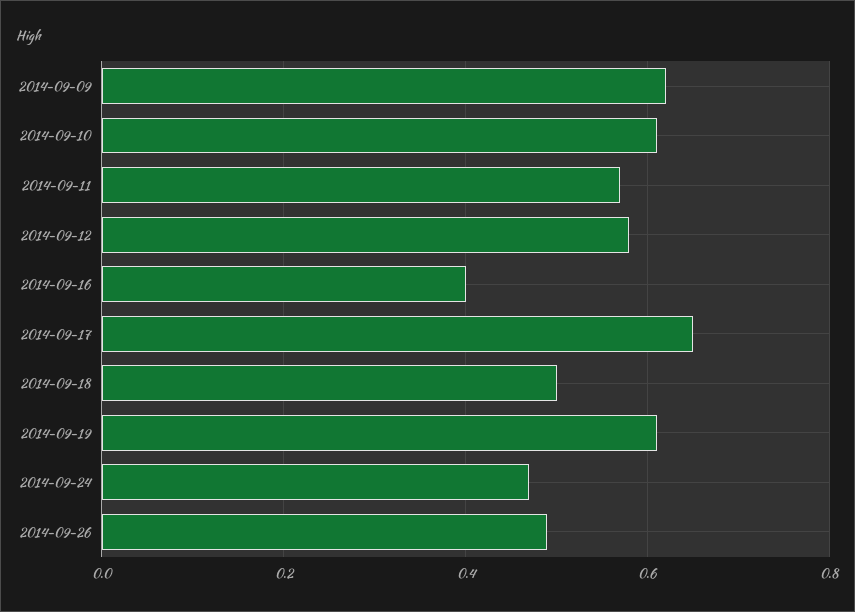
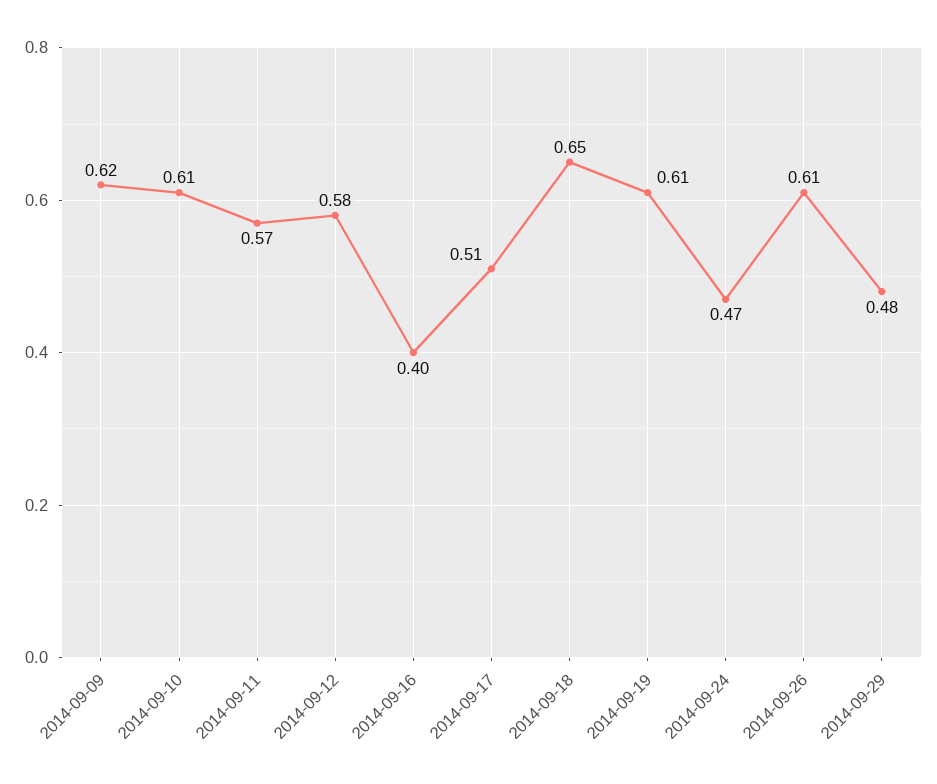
2014-09-17: 0.65 -> 0.51
2014-09-18: 0.5 -> 0.65
2014-09-26: 0.5 -> 0.61
2014-09-29: none -> 0.48

